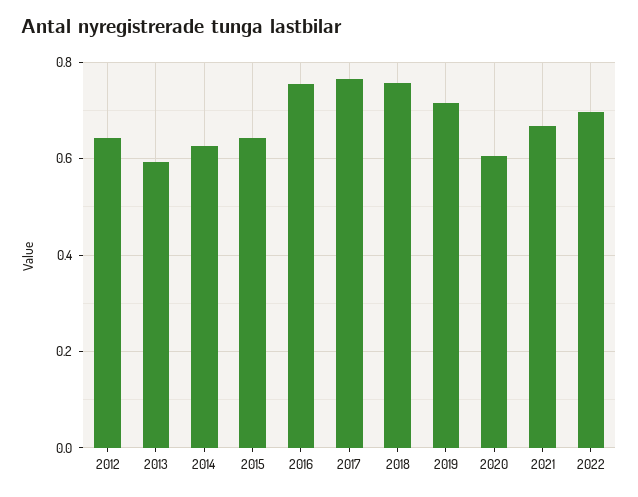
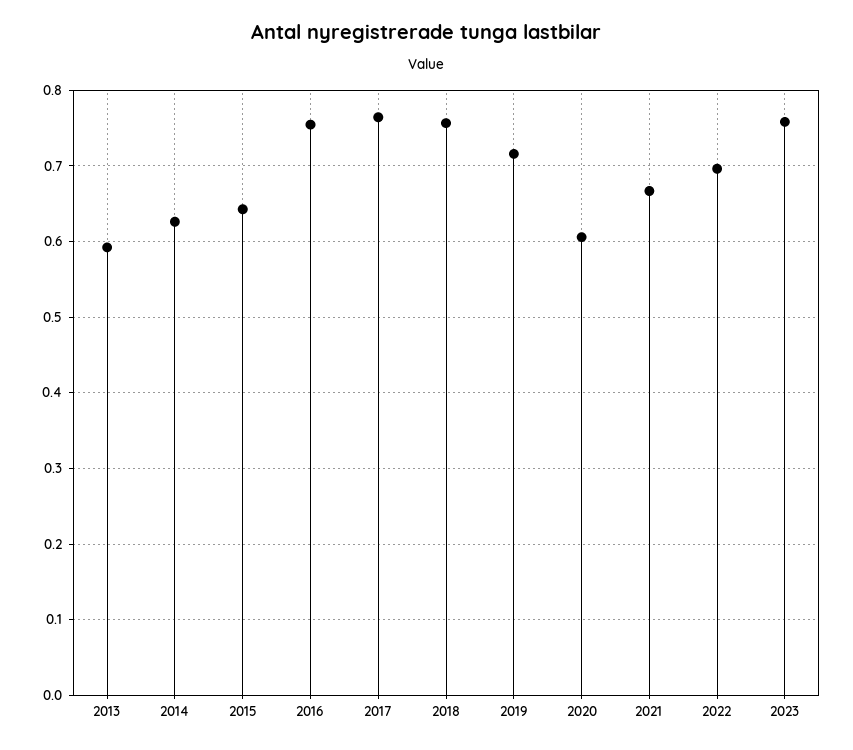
2012: 0.64 -> none
2023: none -> 0.76

